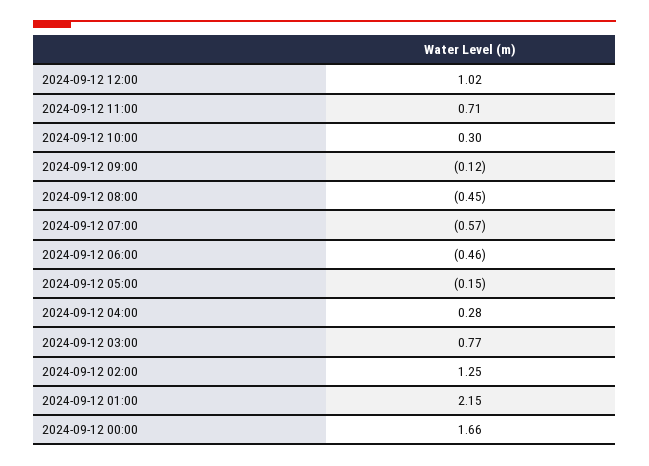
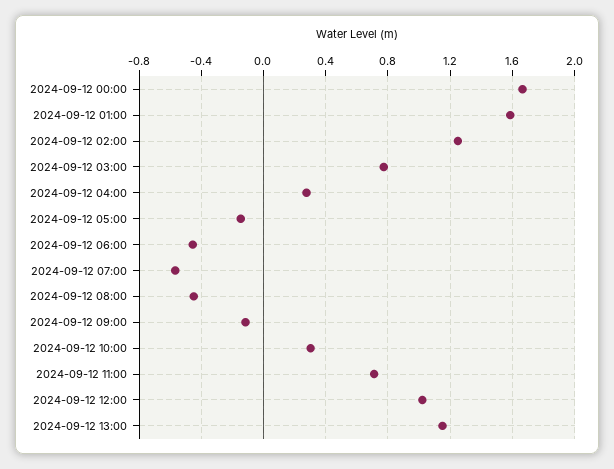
2024-09-12 01:00: 2.15 -> 1.6
2024-09-12 13:00: none -> 1.15

